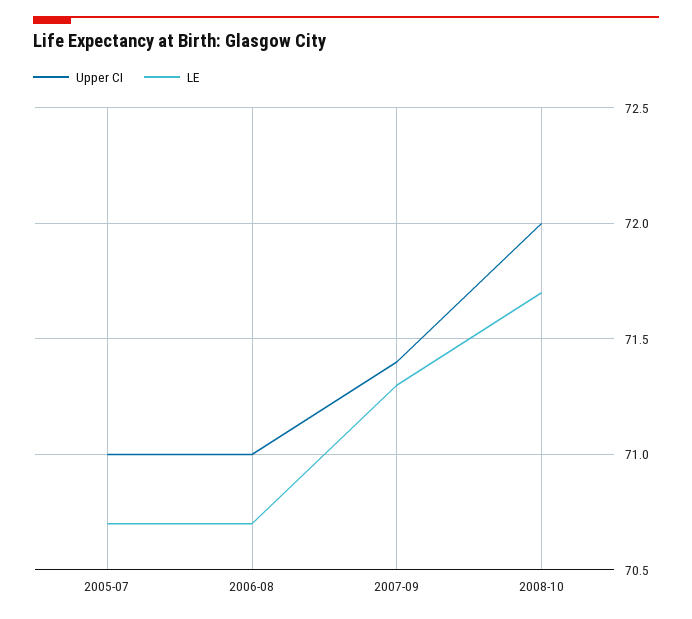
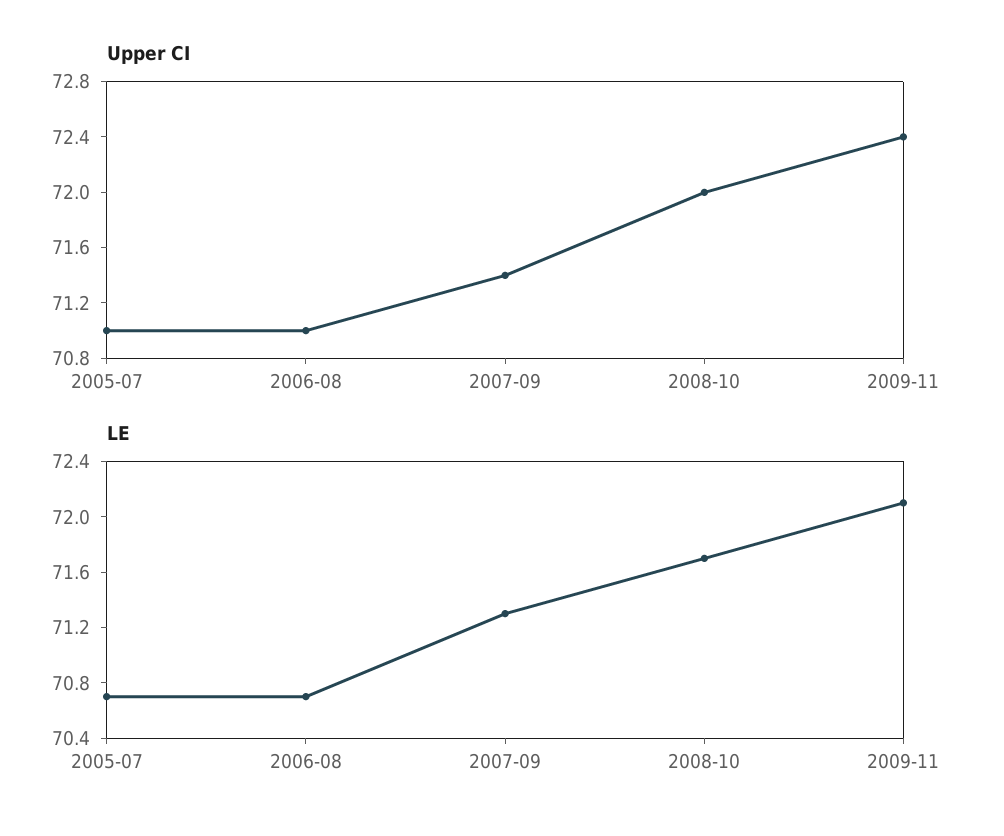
Upper CI, 2009-11: none -> 72.4
LE, 2009-11: none -> 72.1

